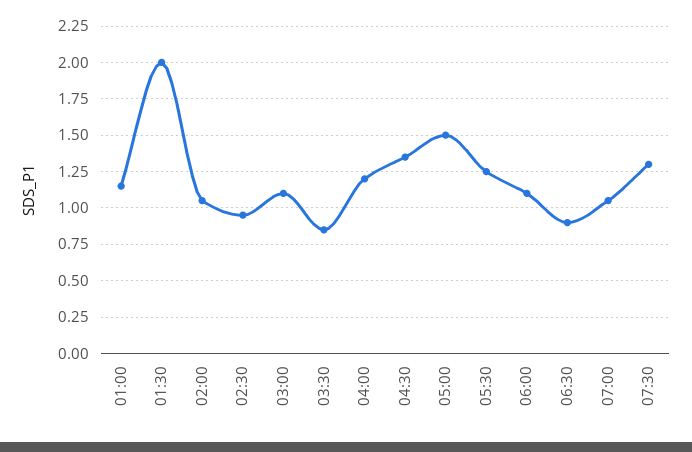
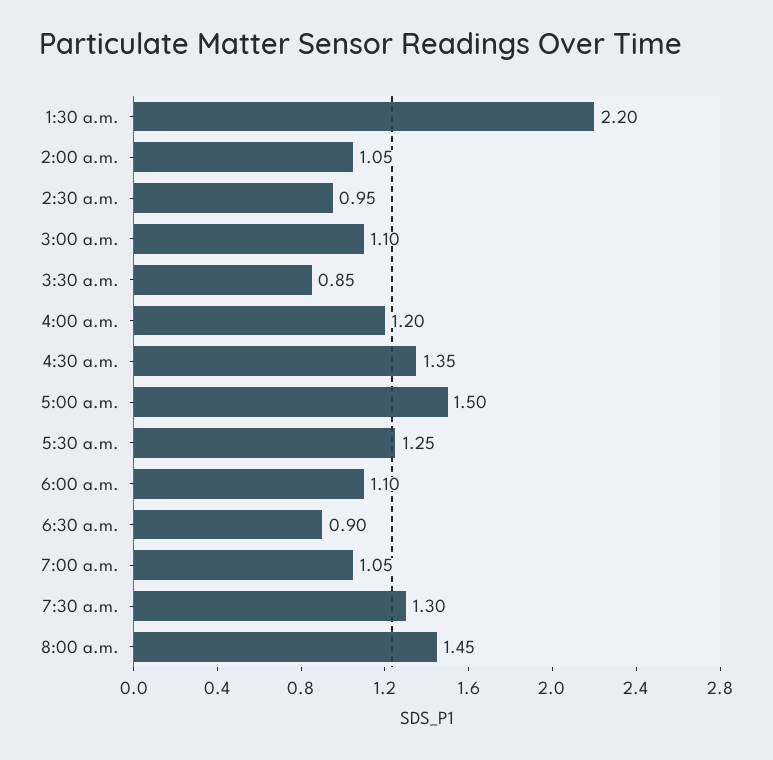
01:00: 1.15 -> none
01:30: 2 -> 2.2
8:00 a.m.: none -> 1.45

